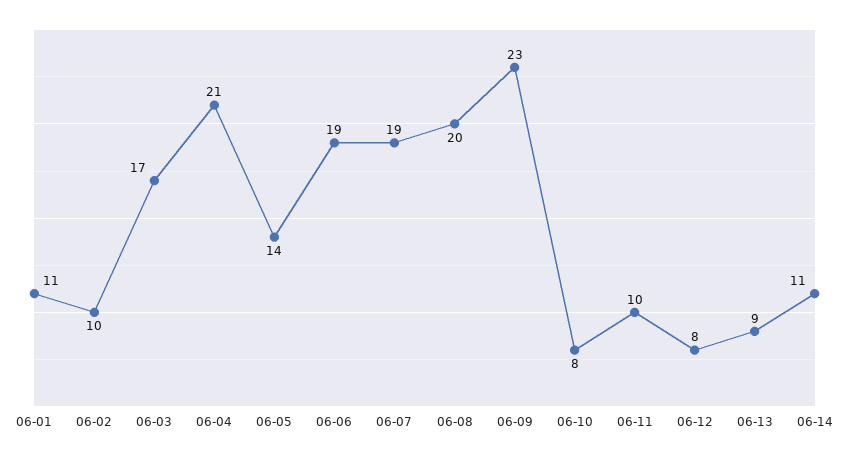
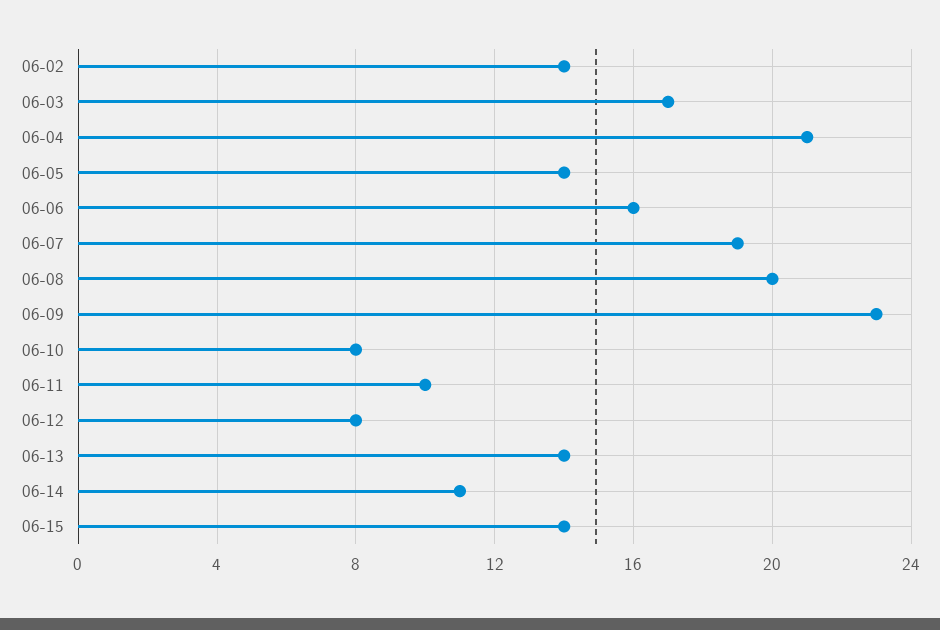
06-01: 11 -> none
06-02: 10 -> 14
06-06: 19 -> 16
06-13: 9 -> 14
06-15: none -> 14

